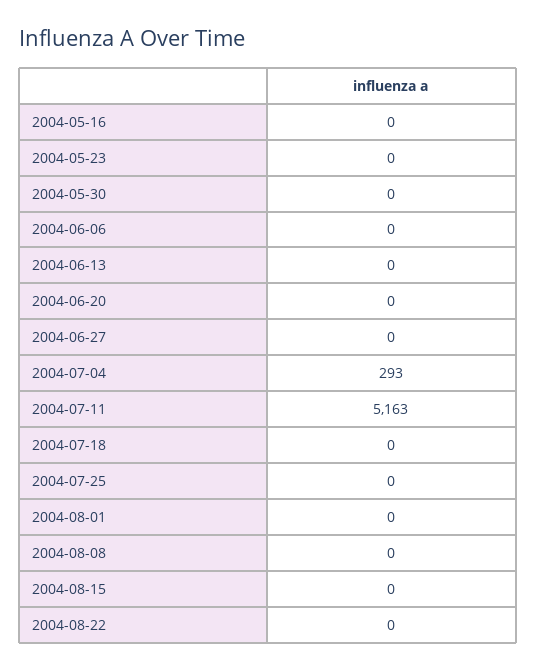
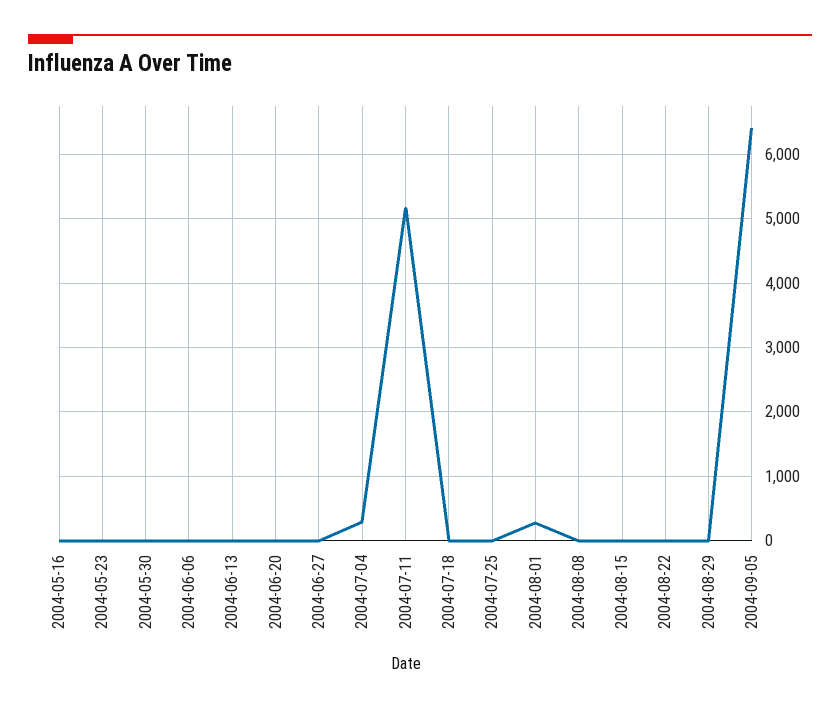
2004-08-01: 0 -> 300
2004-08-29: none -> 0
2004-09-05: none -> 6400

